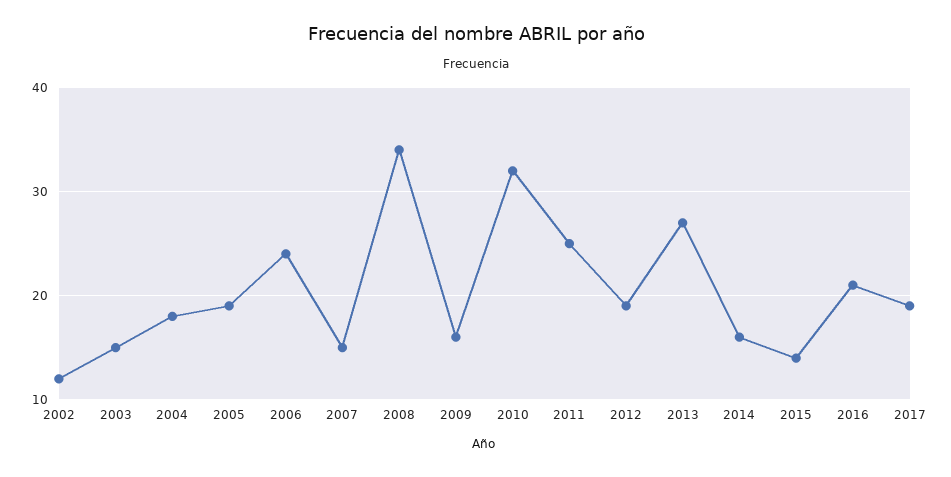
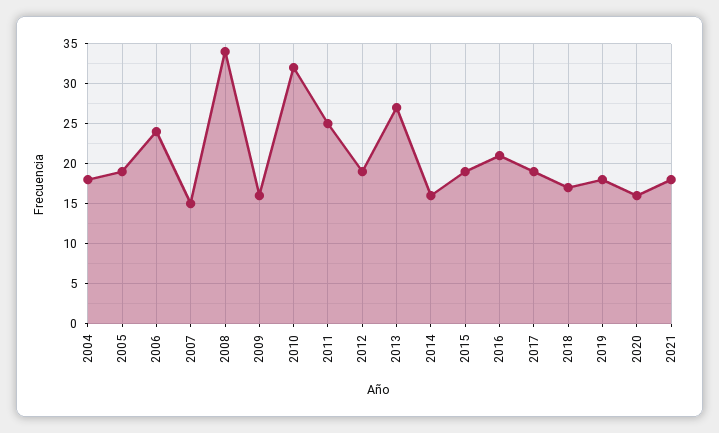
2002: 12 -> none
2003: 15 -> none
2015: 14 -> 19
2018: none -> 17
2019: none -> 18
2020: none -> 16
2021: none -> 18

